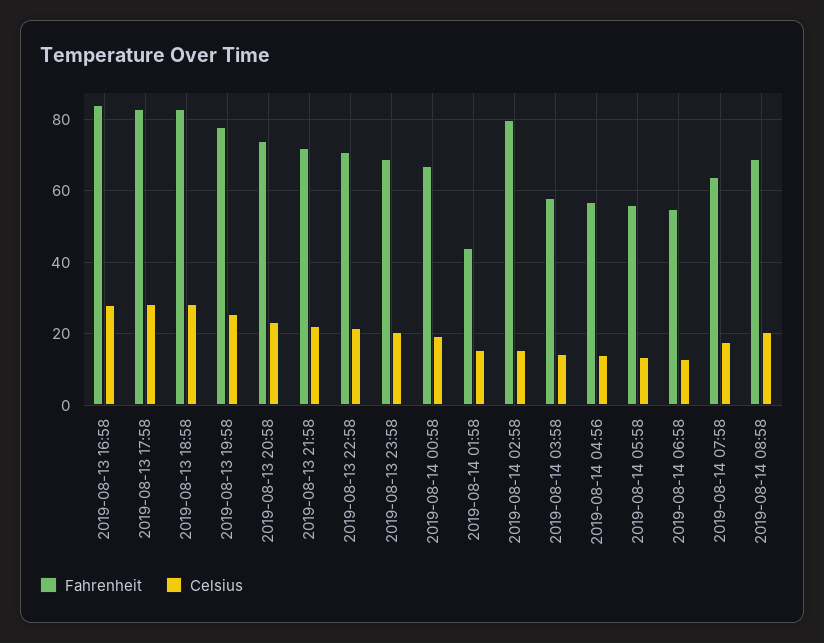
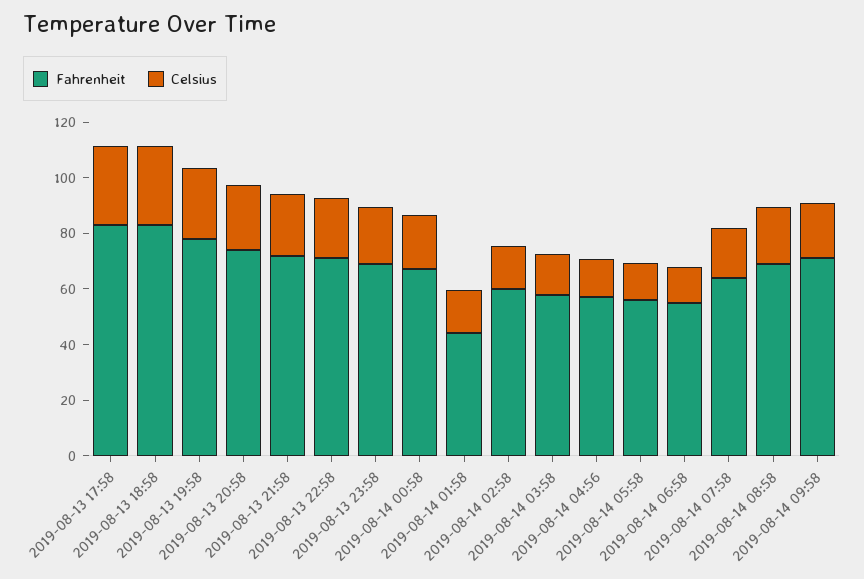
Fahrenheit, 2019-08-13 16:58: 84 -> none
Celsius, 2019-08-13 16:58: 28 -> none
Fahrenheit, 2019-08-14 02:58: 80 -> 60
Fahrenheit, 2019-08-14 09:58: none -> 70
Celsius, 2019-08-14 09:58: none -> 20

